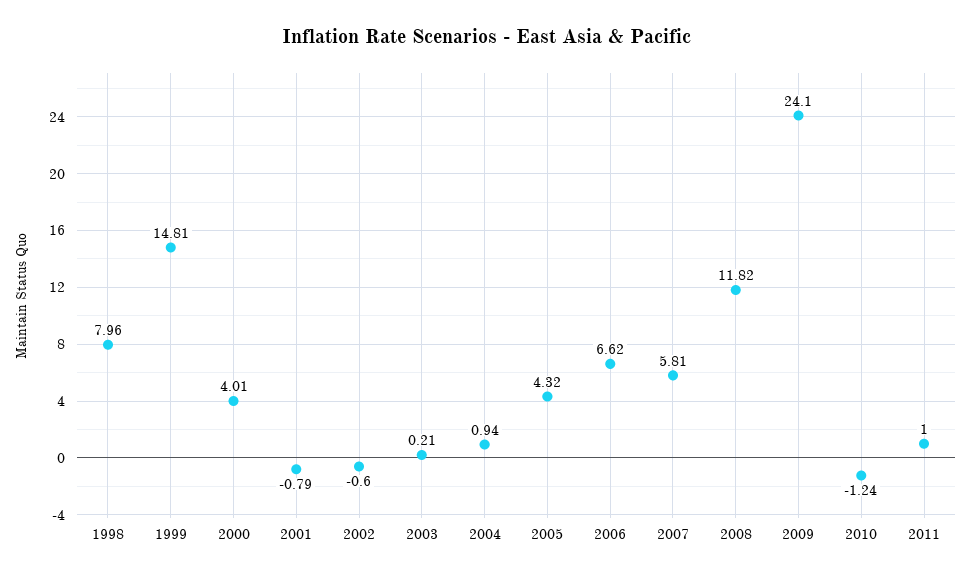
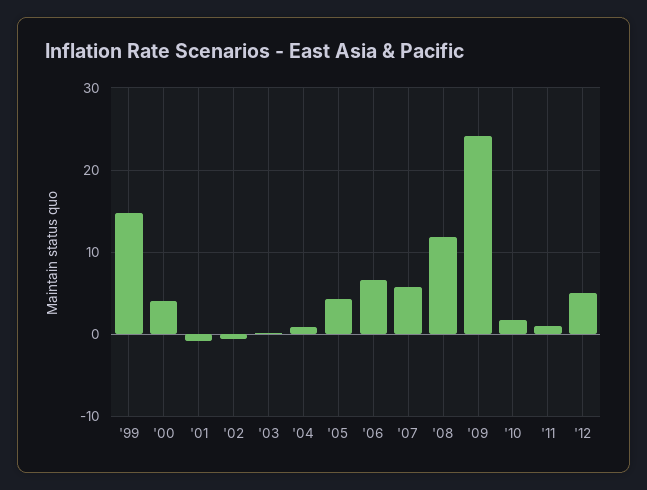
1998: 7.96 -> none
2010: -1.24 -> 2
'12: none -> 5

